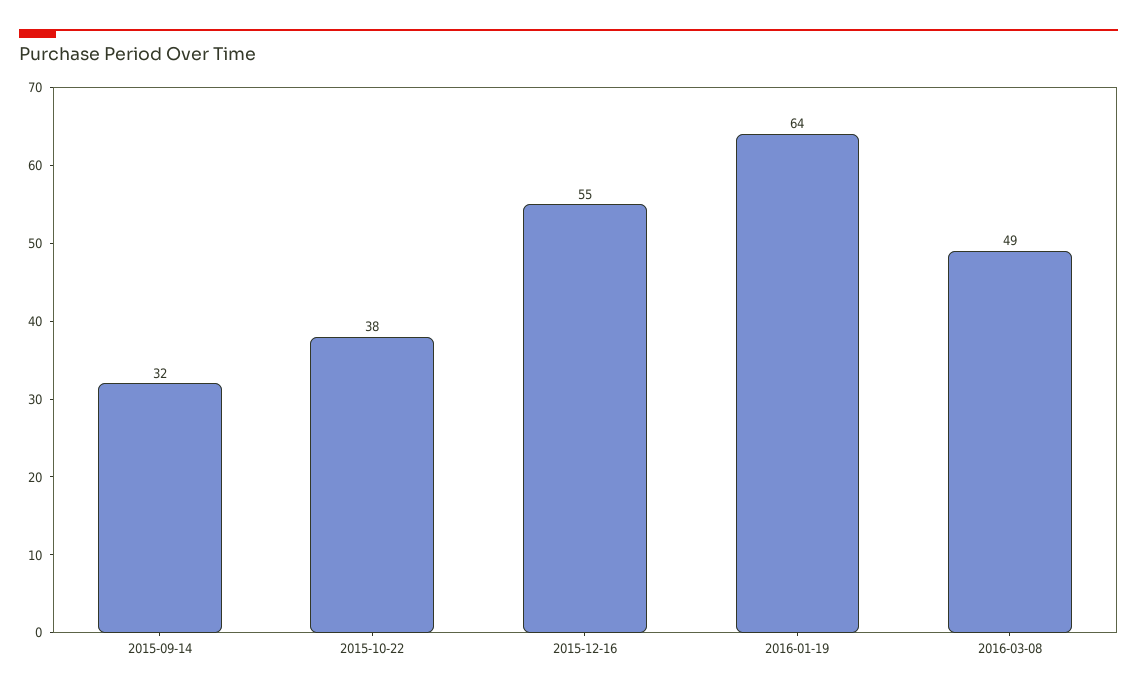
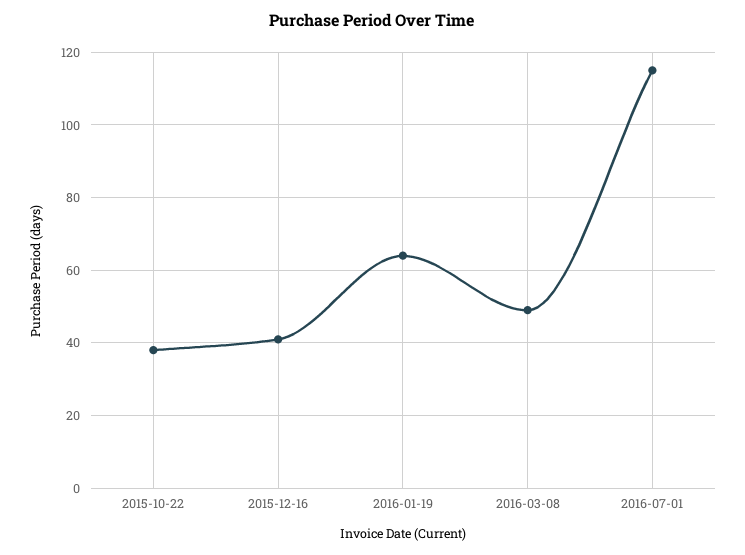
2015-09-14: 32 -> none
2015-12-16: 55 -> 40
2016-07-01: none -> 115

